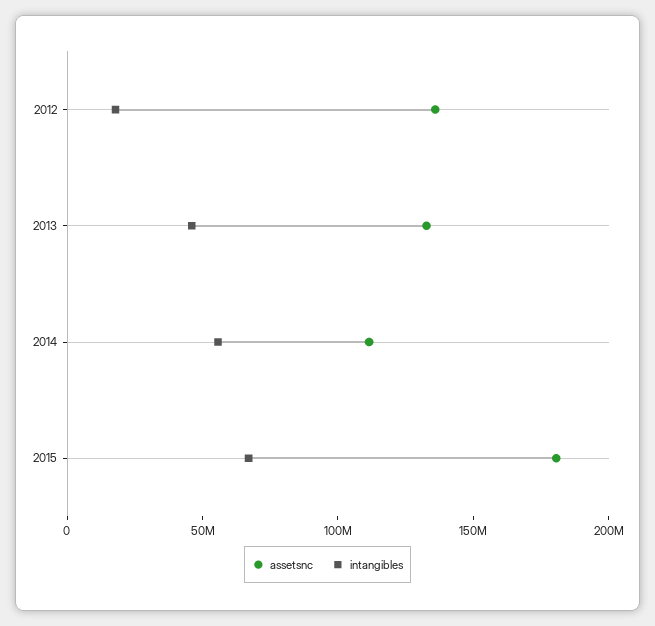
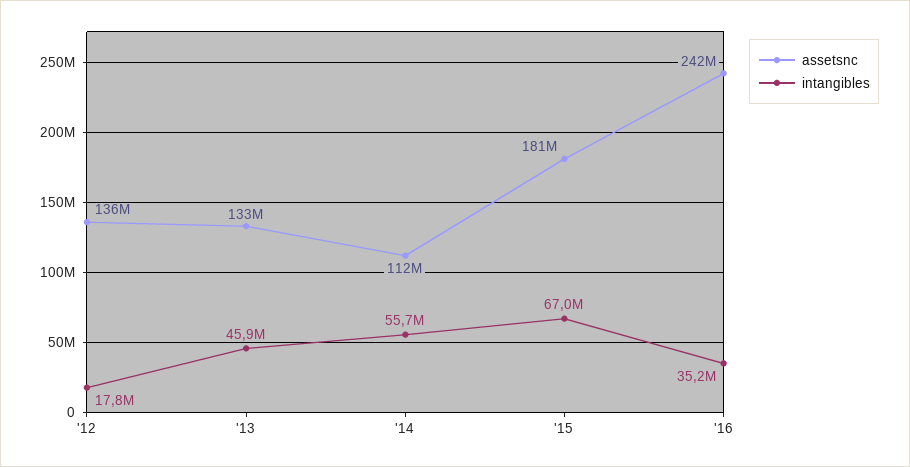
assetsnc, '16: none -> 242000000
intangibles, '16: none -> 35200000

